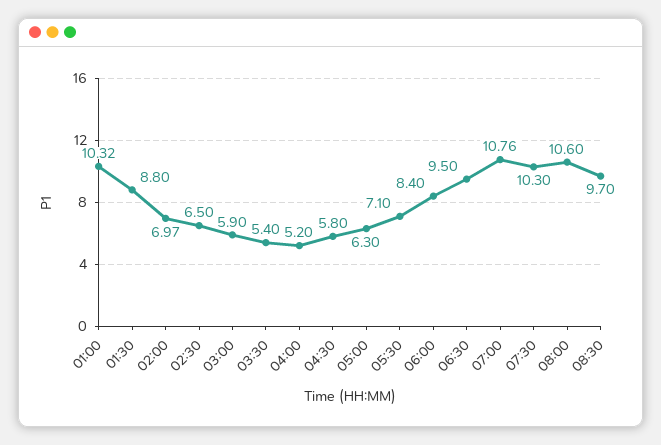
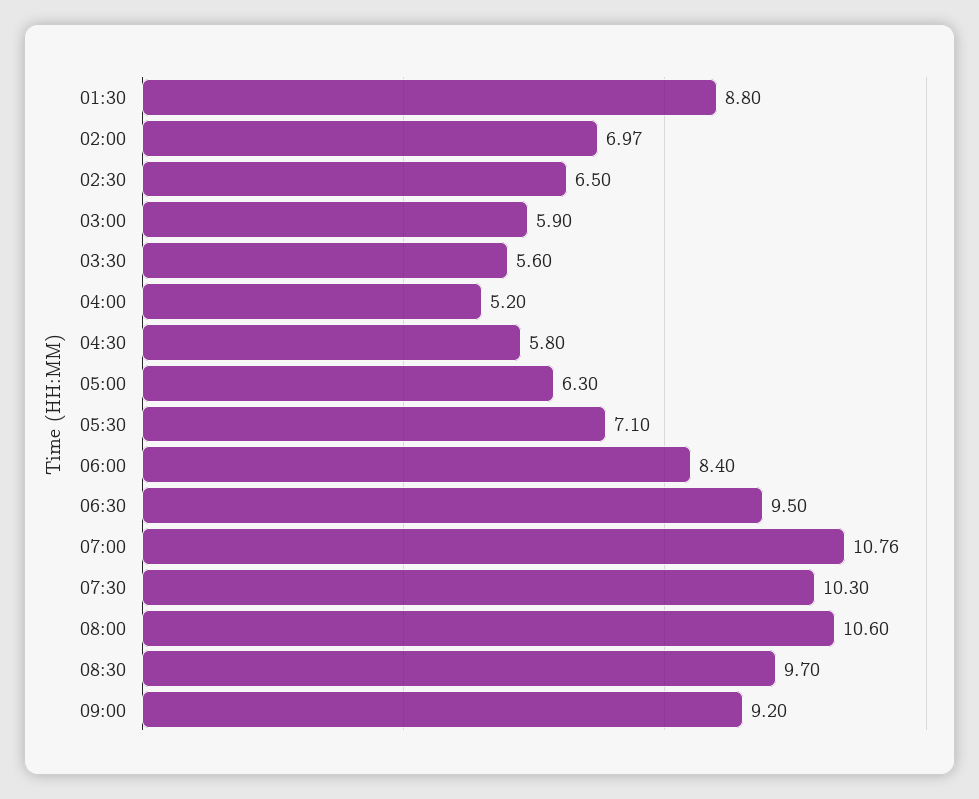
01:00: 10.32 -> none
03:30: 5.4 -> 5.6
09:00: none -> 9.2

